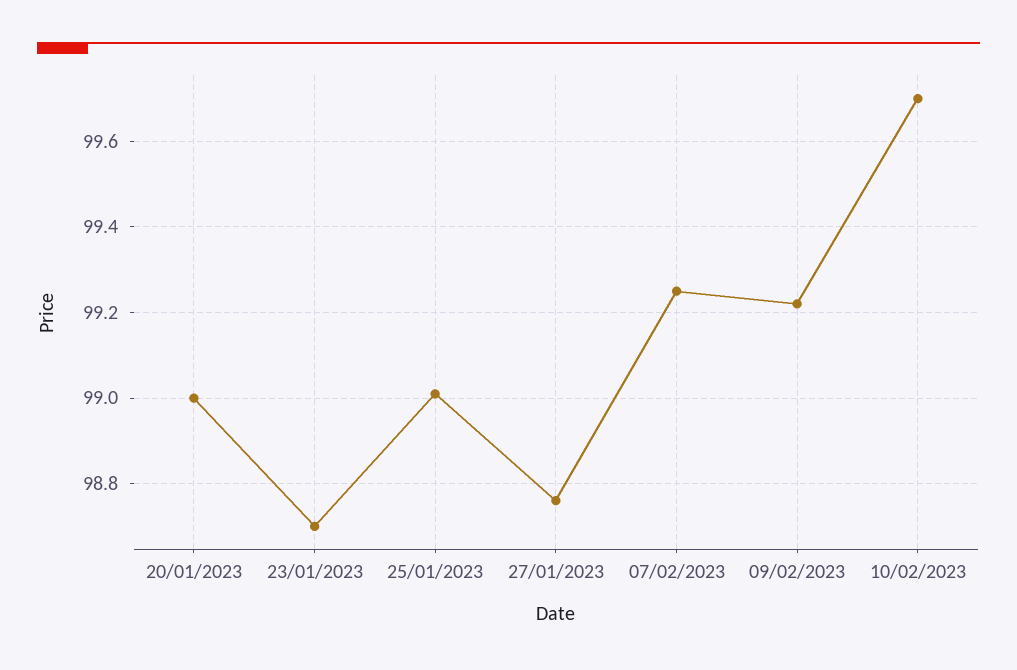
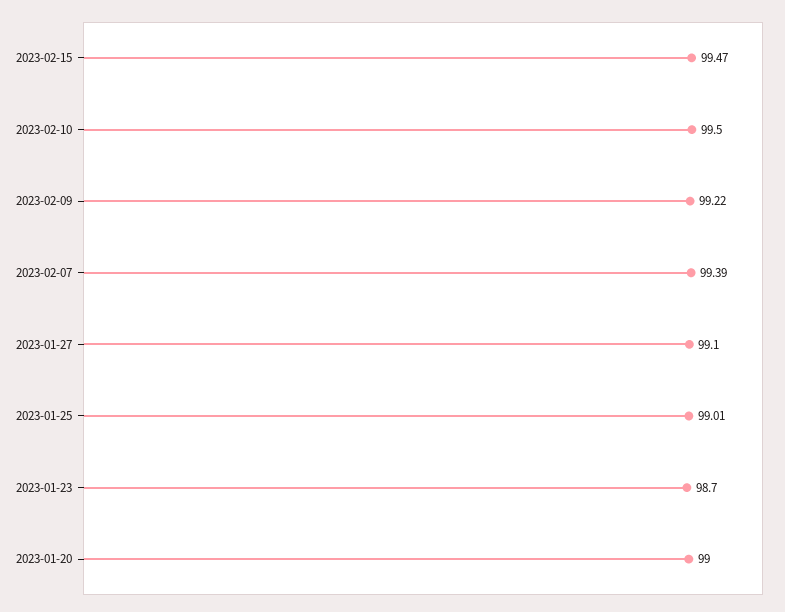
27/01/2023: 98.75 -> 99.1
07/02/2023: 99.25 -> 99.39
10/02/2023: 99.7 -> 99.5
2023-02-15: none -> 99.47

